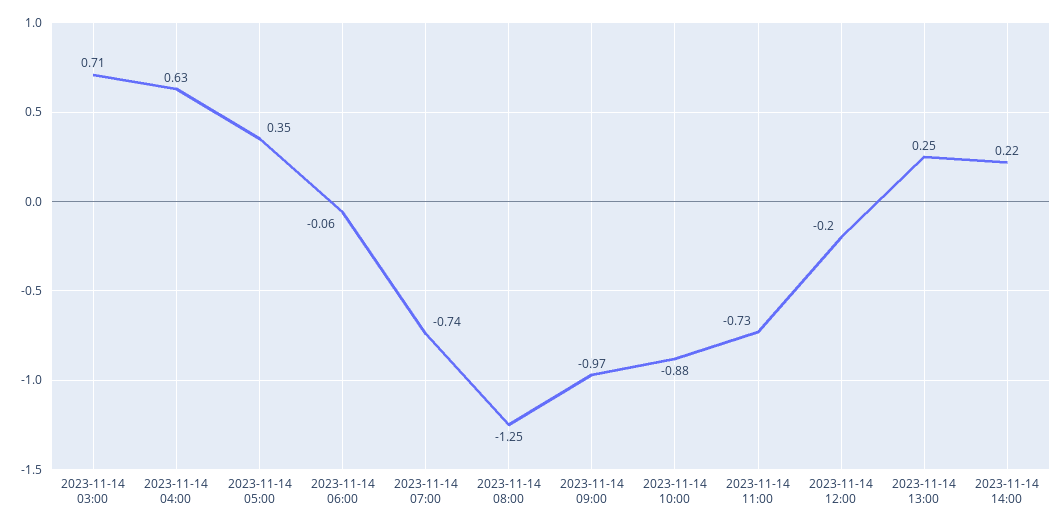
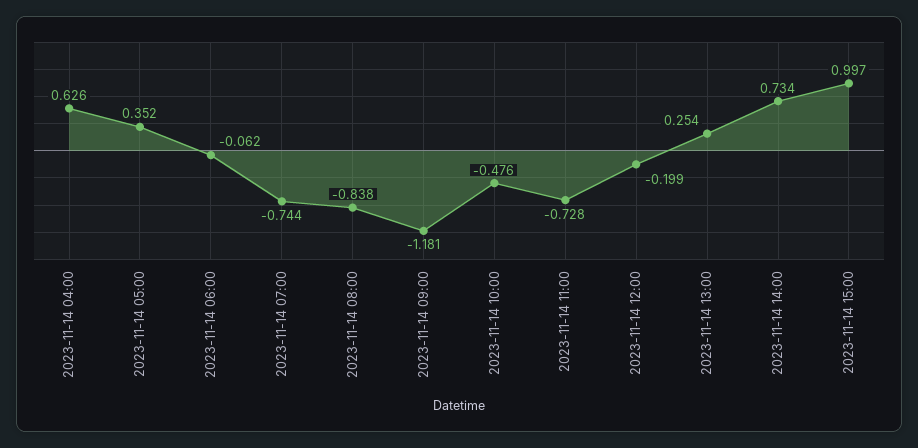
2023-11-14 03:00: 0.71 -> none
2023-11-14 08:00: -1.25 -> -0.838
2023-11-14 09:00: -0.97 -> -1.181
2023-11-14 10:00: -0.88 -> -0.476
2023-11-14 14:00: 0.22 -> 0.734
2023-11-14 15:00: none -> 0.997

